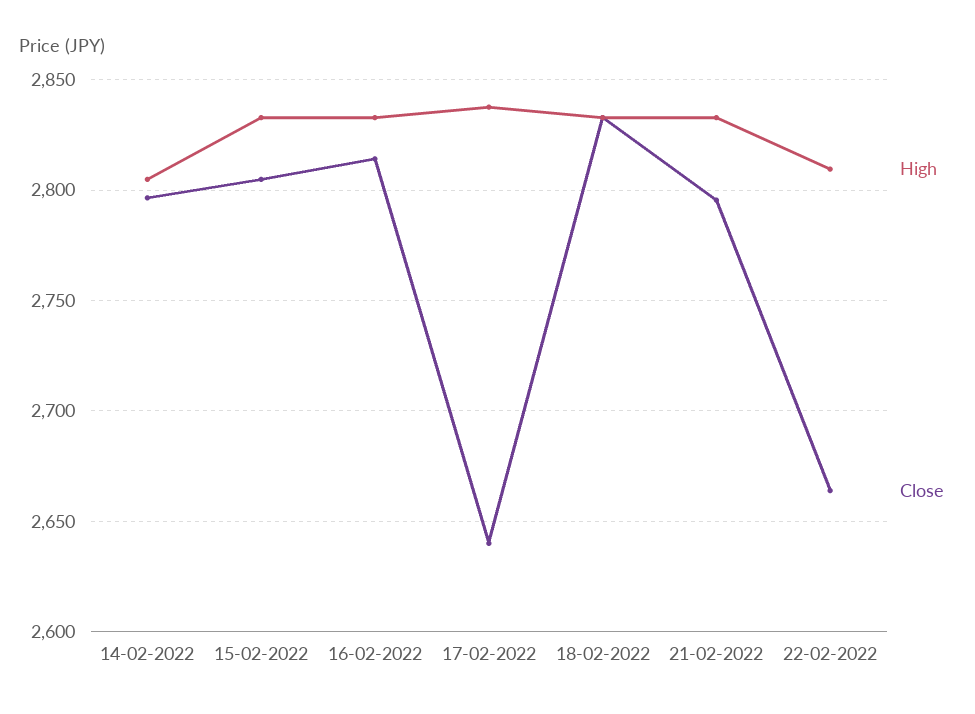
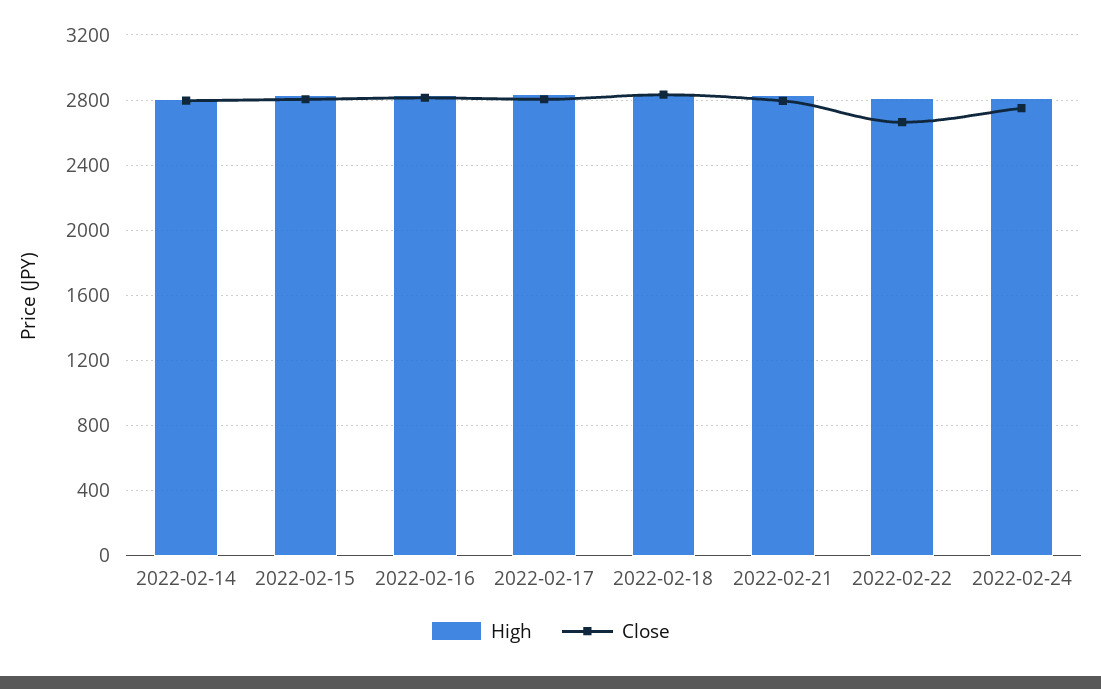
Close, 17-02-2022: 2640 -> 2800
High, 2022-02-24: none -> 2800
Close, 2022-02-24: none -> 2750

